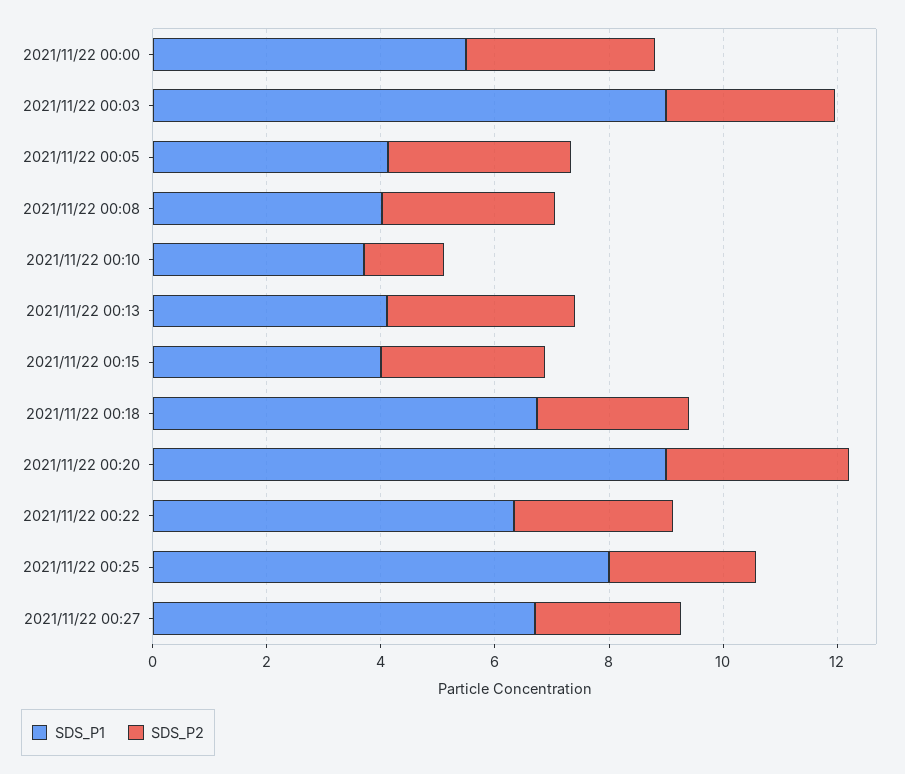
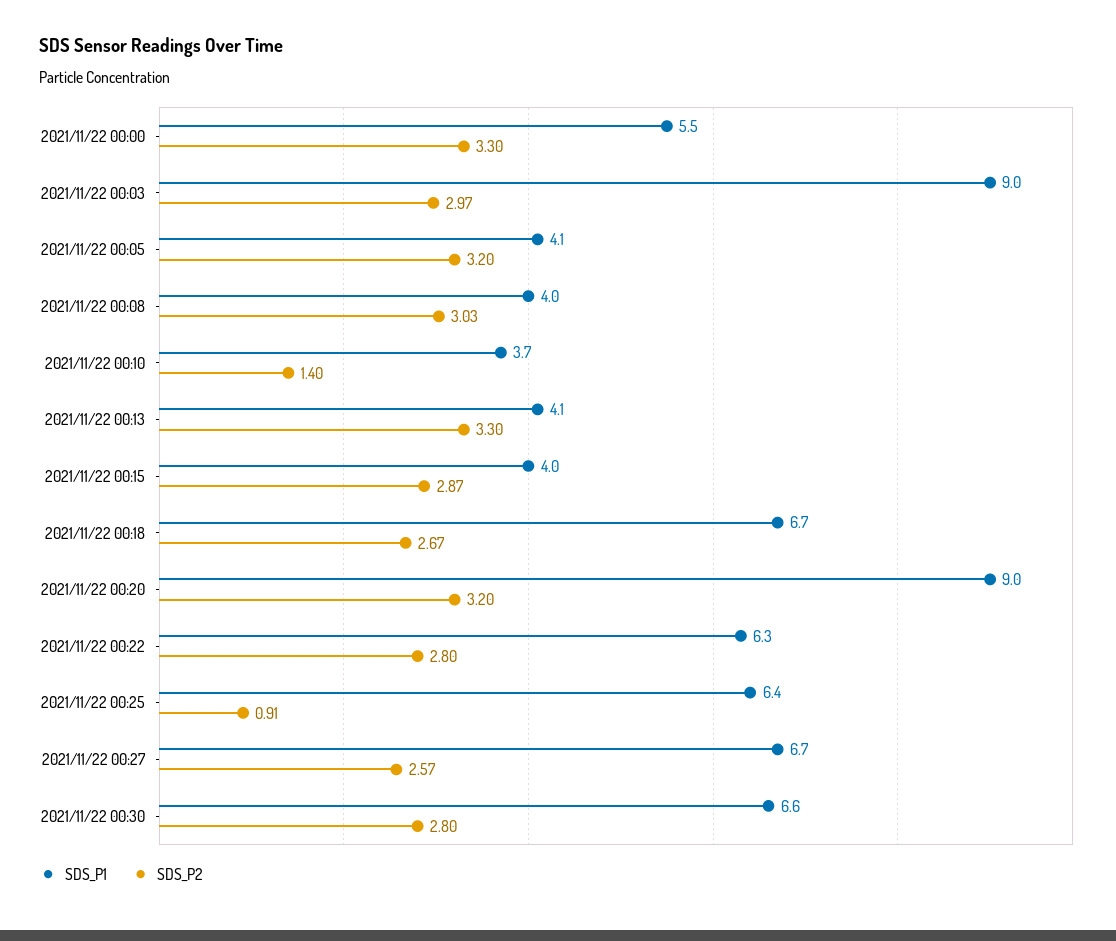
SDS_P1, 2021/11/22 00:25: 8 -> 6.4
SDS_P2, 2021/11/22 00:25: 2.5 -> 0.91
SDS_P1, 2021/11/22 00:30: none -> 6.6
SDS_P2, 2021/11/22 00:30: none -> 2.8

